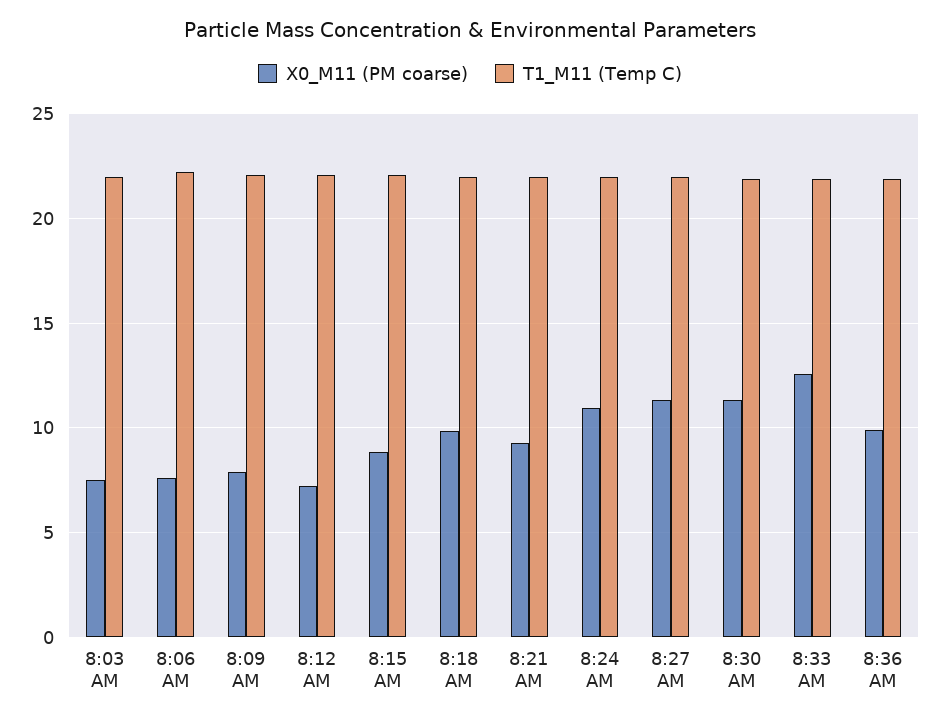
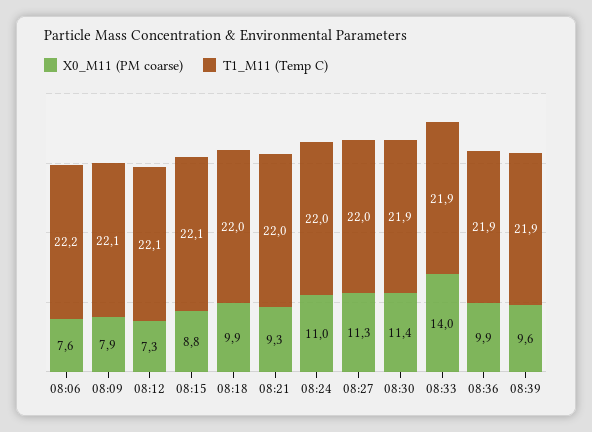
X0_M11 (PM coarse), 8:03 AM: 7.5 -> none
T1_M11 (Temp C), 8:03 AM: 22 -> none
X0_M11 (PM coarse), 8:33 AM: 12.5 -> 14
X0_M11 (PM coarse), 08:39: none -> 9.6
T1_M11 (Temp C), 08:39: none -> 21.9

